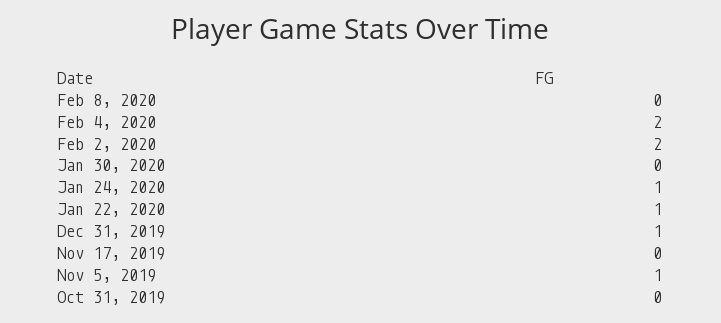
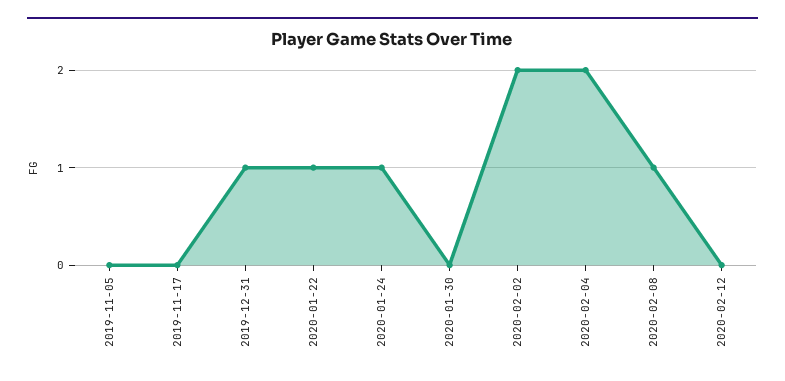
Feb 8, 2020: 0 -> 1
Nov 5, 2019: 1 -> 0
Oct 31, 2019: 0 -> none
2020-02-12: none -> 0

